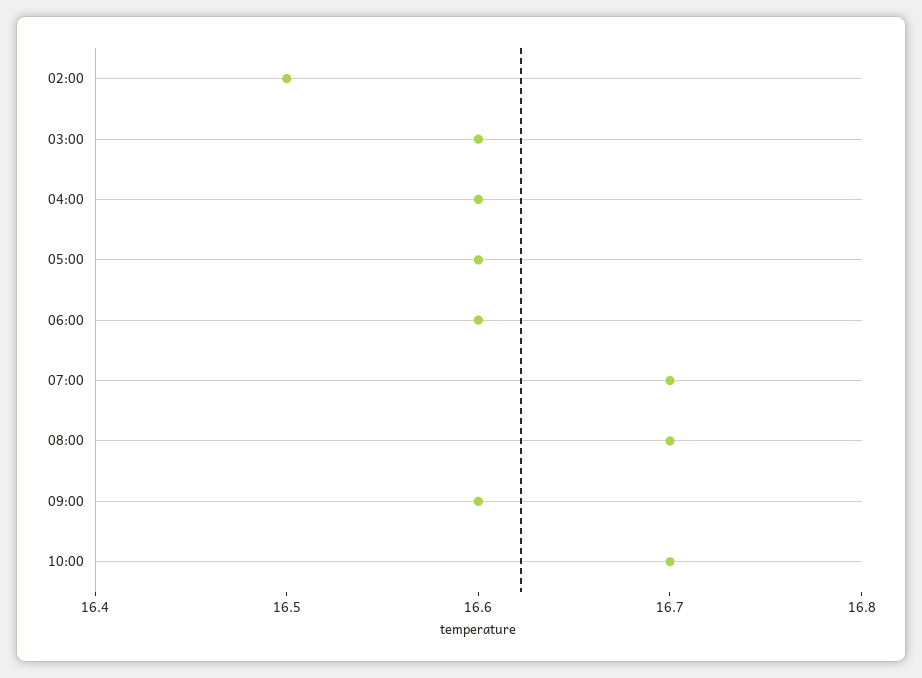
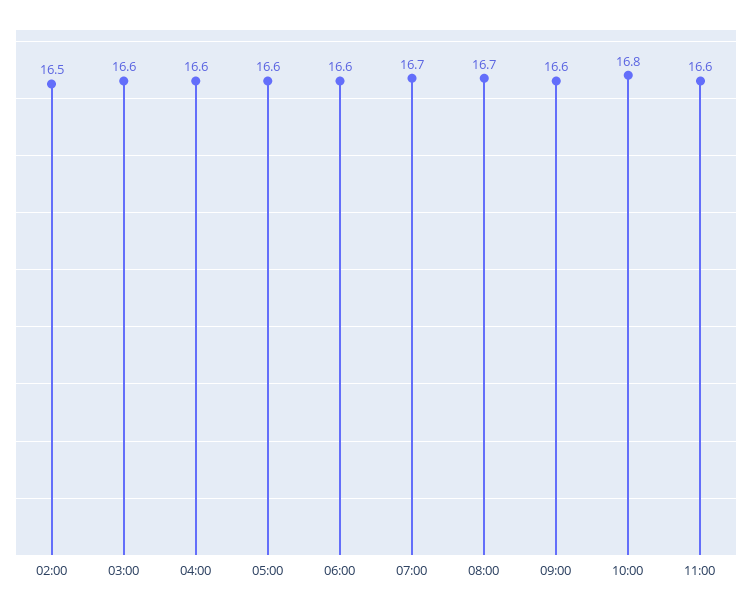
10:00: 16.7 -> 16.8
11:00: none -> 16.6

